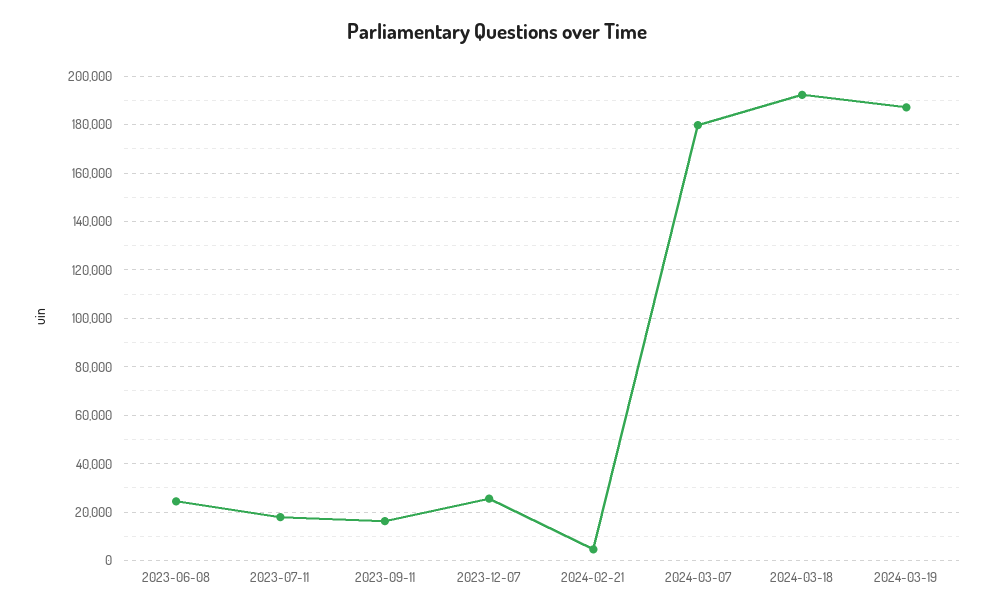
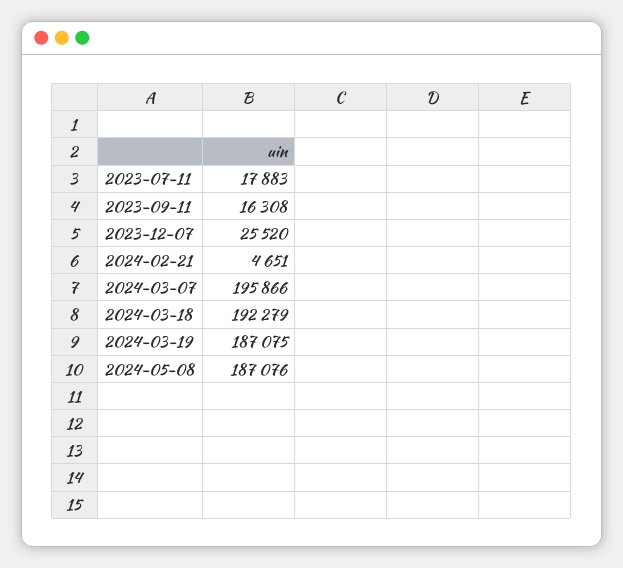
2023-06-08: 25000 -> none
2024-03-07: 180000 -> 195866
2024-05-08: none -> 187076

